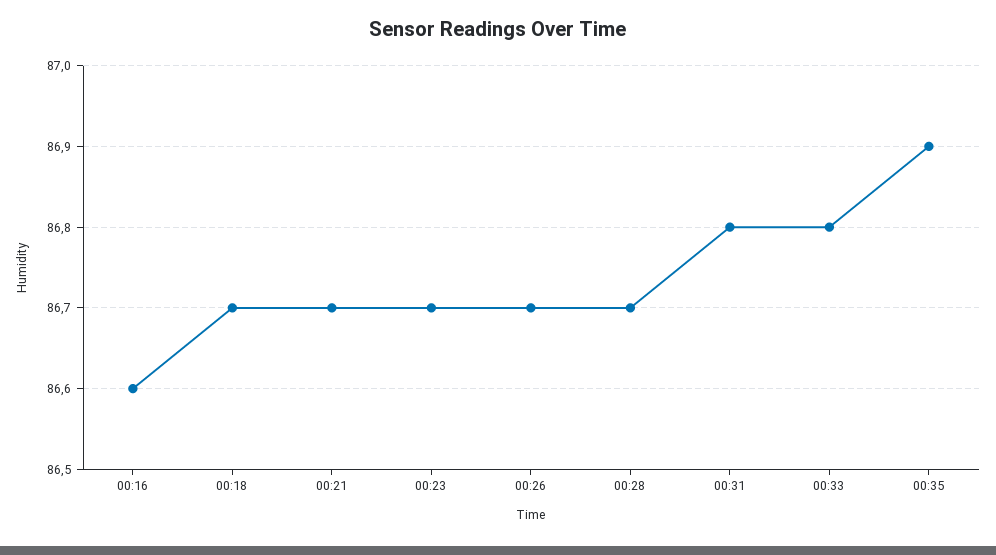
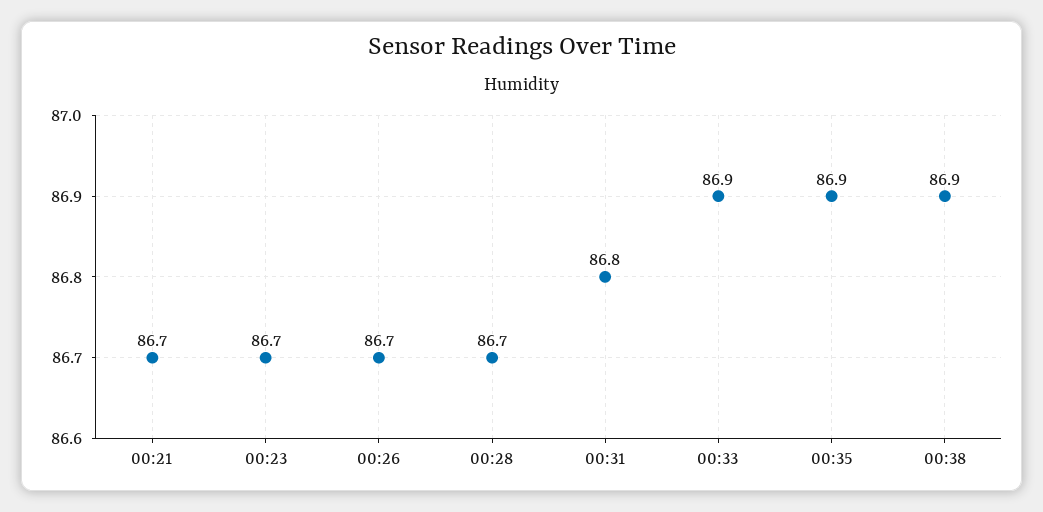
00:16: 86.6 -> none
00:18: 86.7 -> none
00:33: 86.8 -> 86.9
00:38: none -> 86.9

